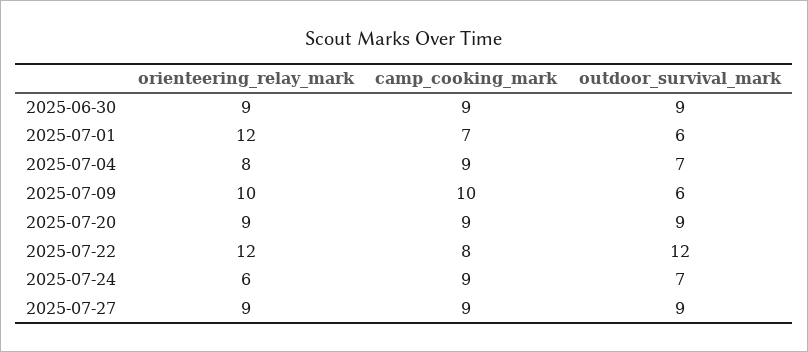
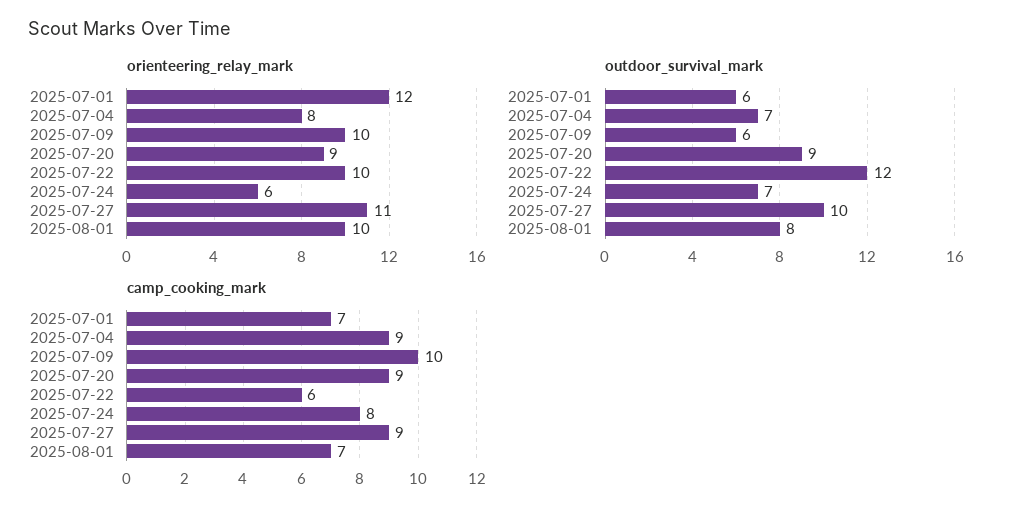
orienteering_relay_mark, 2025-06-30: 9 -> none
camp_cooking_mark, 2025-06-30: 9 -> none
outdoor_survival_mark, 2025-06-30: 9 -> none
orienteering_relay_mark, 2025-07-22: 12 -> 10
camp_cooking_mark, 2025-07-22: 8 -> 6
camp_cooking_mark, 2025-07-24: 9 -> 8
orienteering_relay_mark, 2025-07-27: 9 -> 11
outdoor_survival_mark, 2025-07-27: 9 -> 10
orienteering_relay_mark, 2025-08-01: none -> 10
outdoor_survival_mark, 2025-08-01: none -> 8
camp_cooking_mark, 2025-08-01: none -> 7

